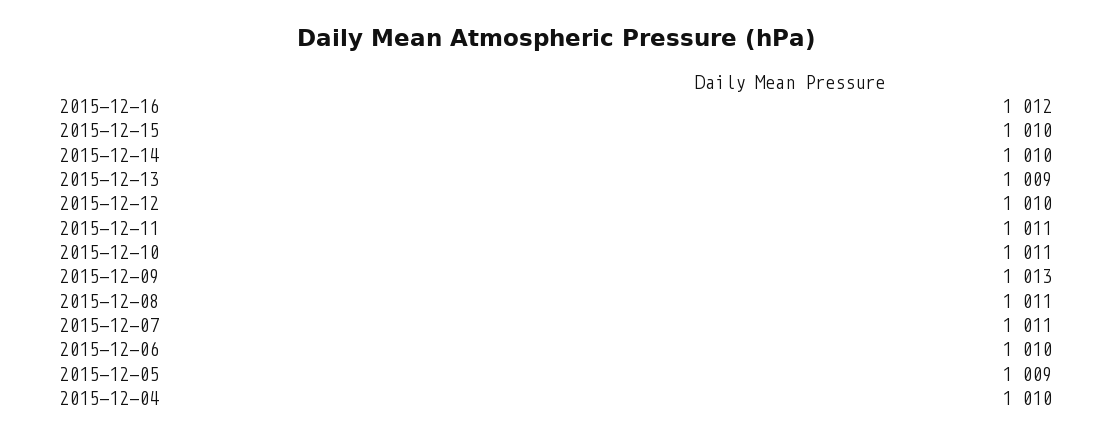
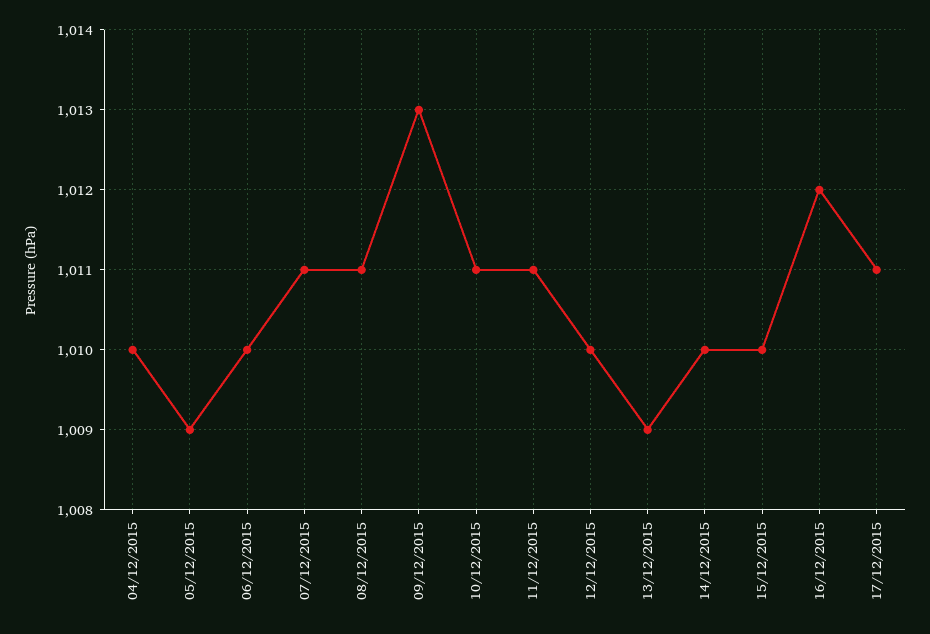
17/12/2015: none -> 1011

